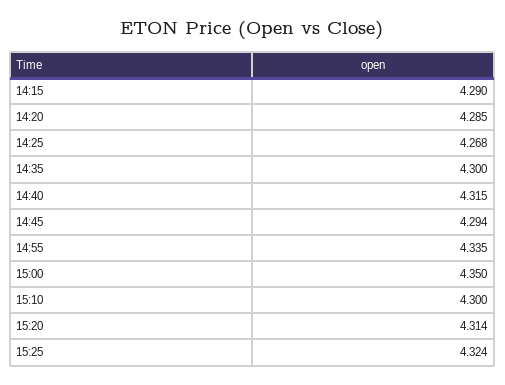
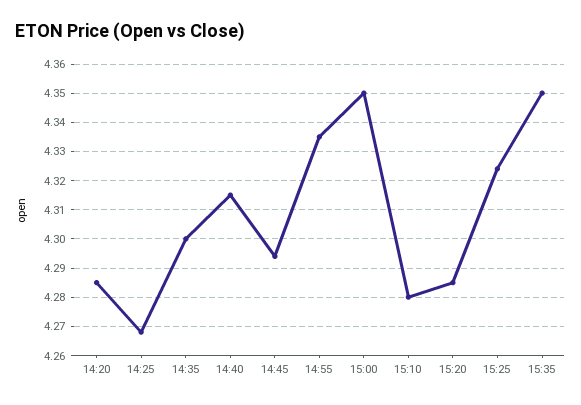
14:15: 4.29 -> none
15:10: 4.3 -> 4.28
15:20: 4.314 -> 4.285
15:35: none -> 4.35

